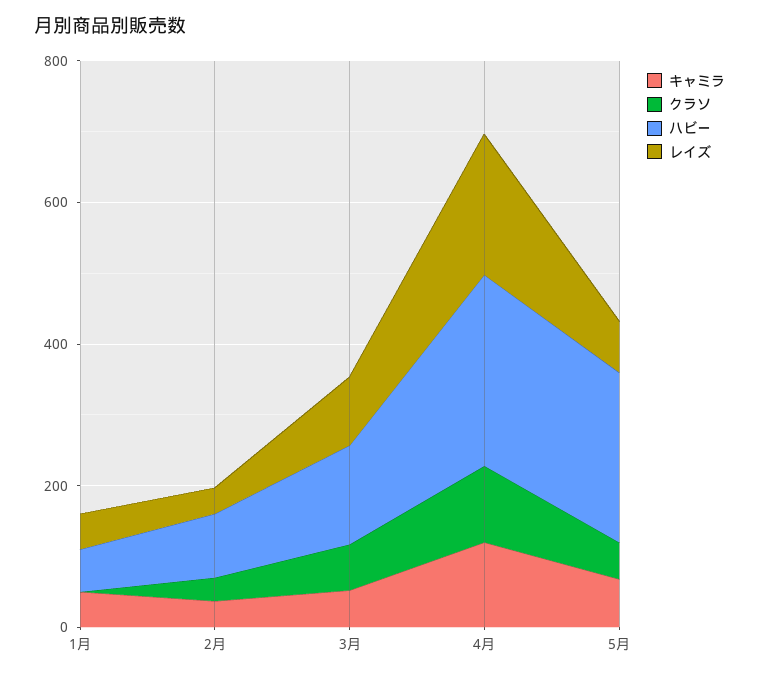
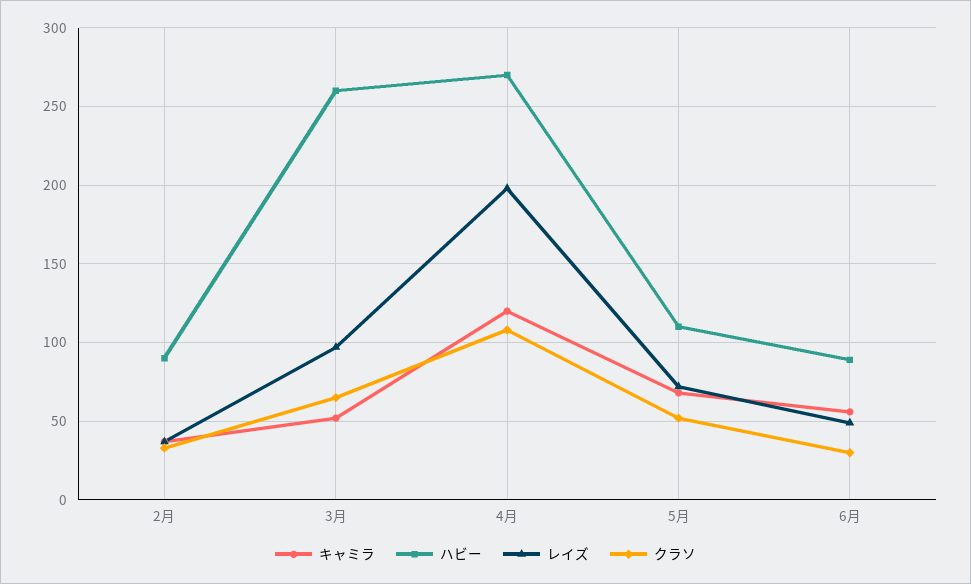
キャミラ, 1月: 50 -> none
クラソ, 1月: 0 -> none
ハビー, 1月: 50 -> none
レイズ, 1月: 50 -> none
ハビー, 3月: 150 -> 260
ハビー, 5月: 250 -> 110
キャミラ, 6月: none -> 55
ハビー, 6月: none -> 90
レイズ, 6月: none -> 50
クラソ, 6月: none -> 30

